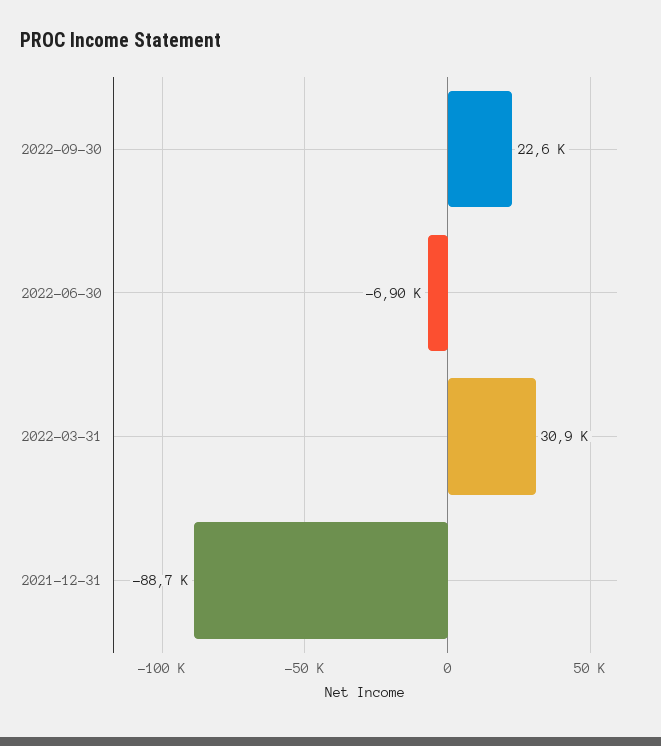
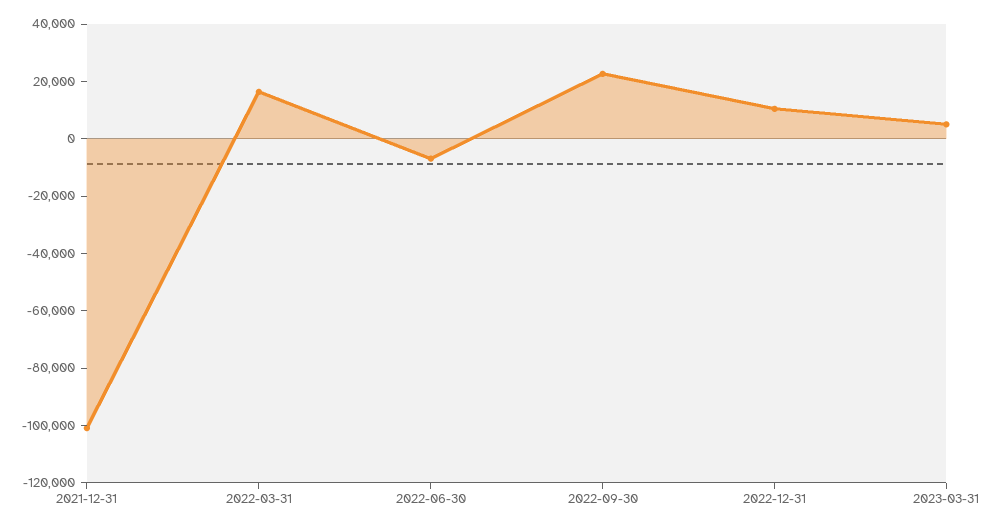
2022-03-31: 30900 -> 15000
2021-12-31: -88700 -> -100000
2022-12-31: none -> 10000
2023-03-31: none -> 5000

